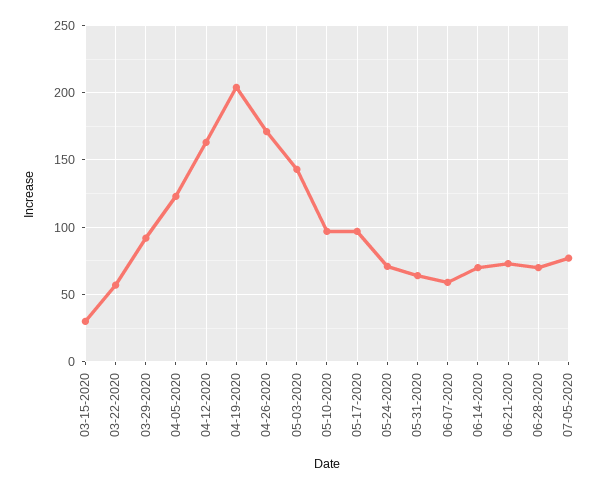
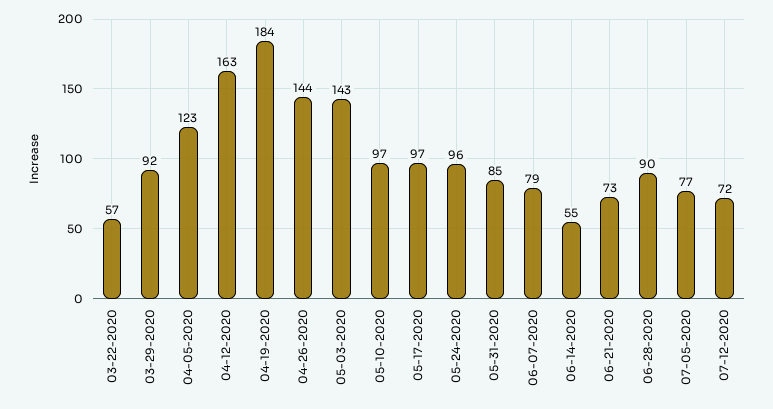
03-15-2020: 30 -> none
04-19-2020: 205 -> 184
04-26-2020: 170 -> 144
05-24-2020: 70 -> 96
05-31-2020: 65 -> 85
06-07-2020: 60 -> 79
06-14-2020: 70 -> 55
06-28-2020: 70 -> 90
07-12-2020: none -> 72

